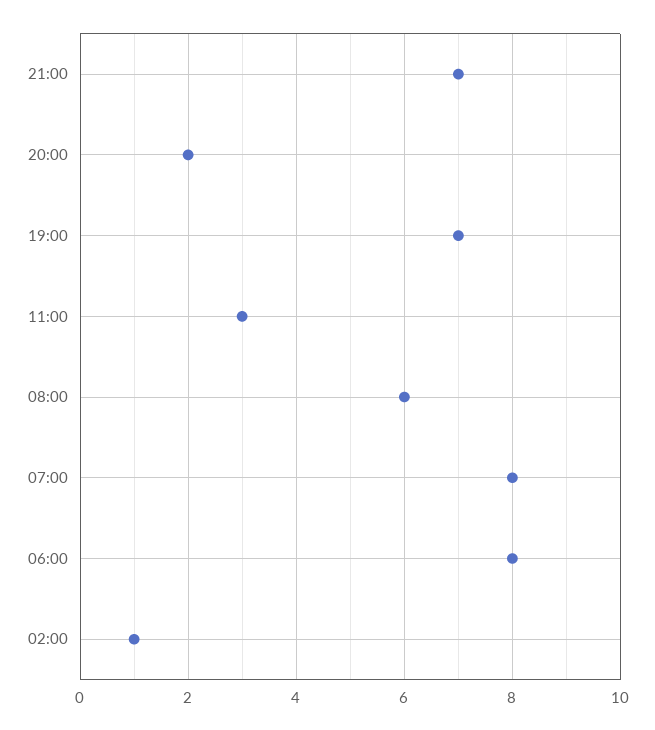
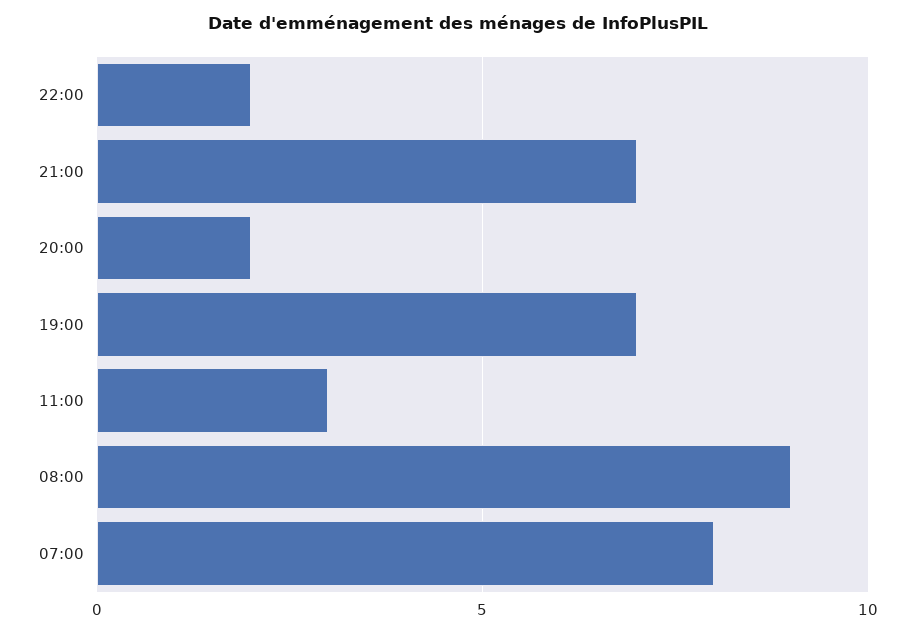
08:00: 6 -> 9
06:00: 8 -> none
02:00: 1 -> none
22:00: none -> 2

